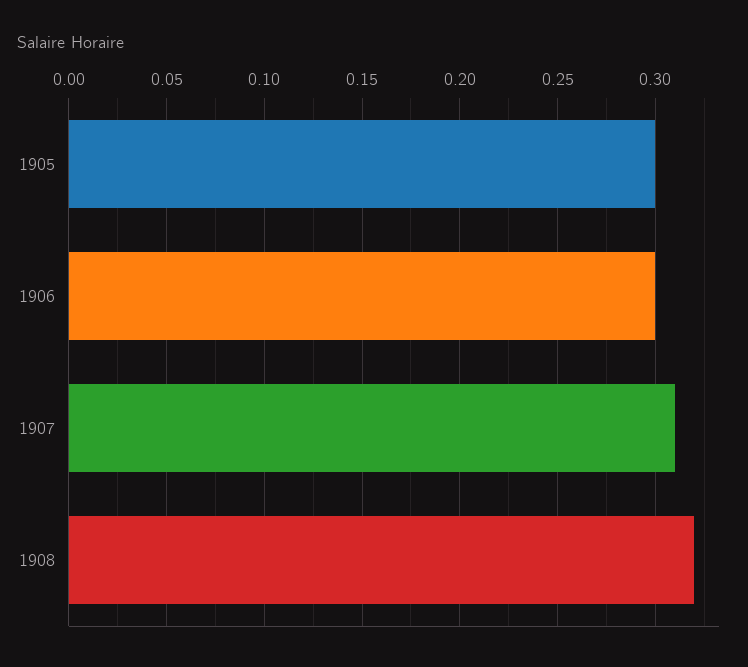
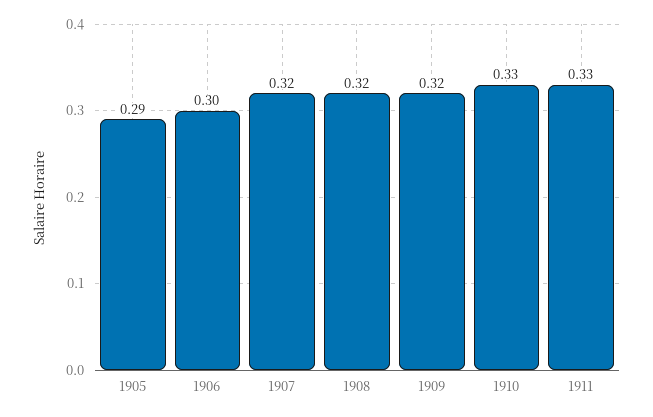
1905: 0.3 -> 0.29
1907: 0.31 -> 0.32
1909: none -> 0.32
1910: none -> 0.33
1911: none -> 0.33

